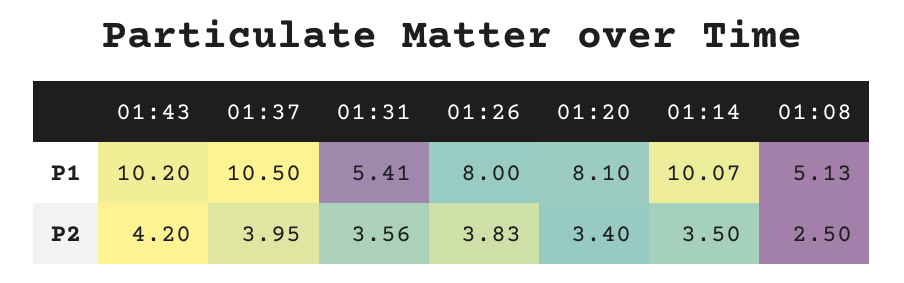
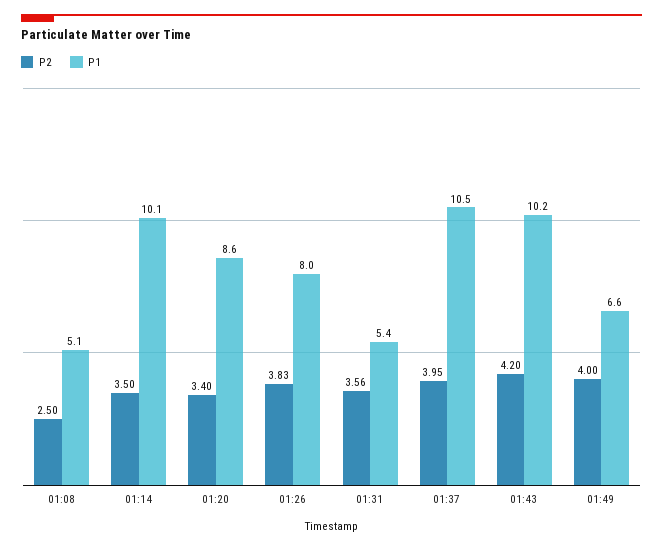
P1, 01:20: 8.1 -> 8.6
P2, 01:49: none -> 4
P1, 01:49: none -> 6.6

